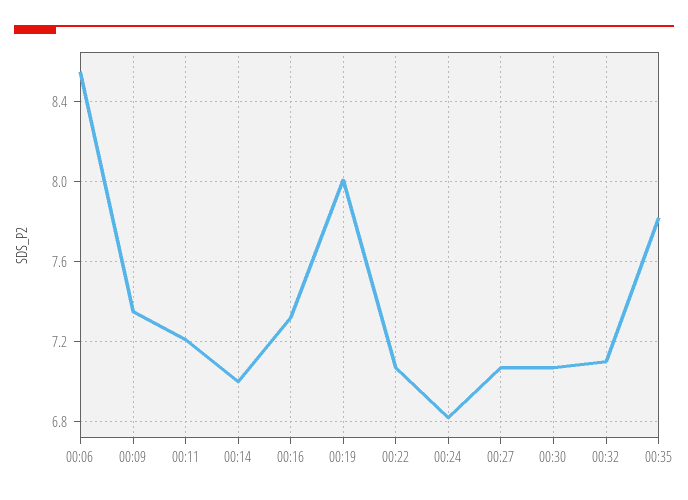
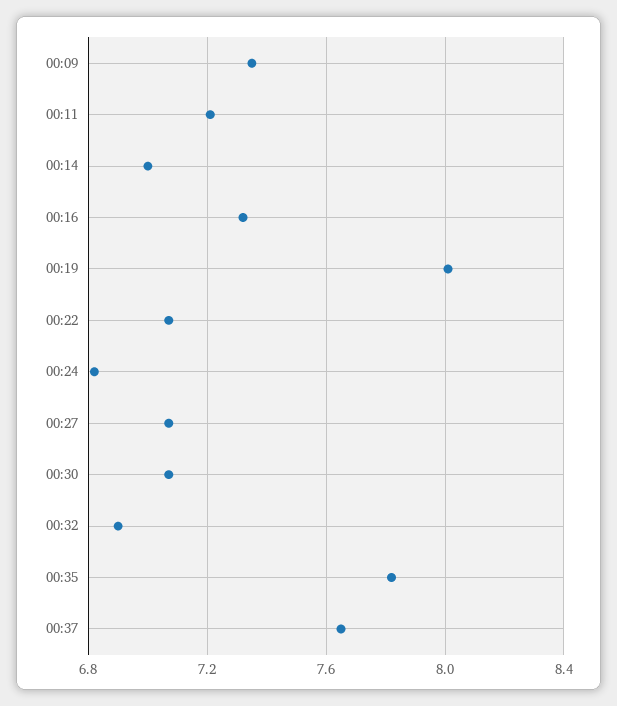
00:06: 8.55 -> none
00:32: 7.1 -> 6.9
00:37: none -> 7.65

